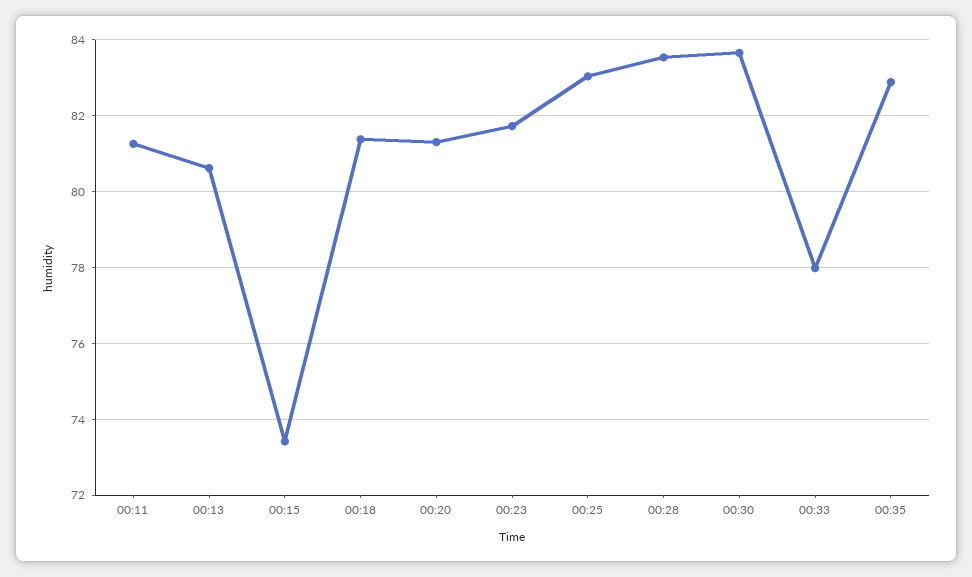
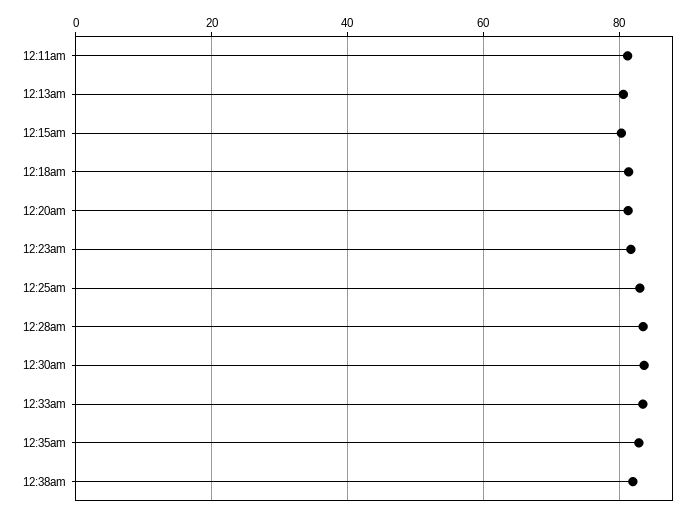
00:15: 73.4 -> 80
00:33: 78 -> 84
12:38am: none -> 82

